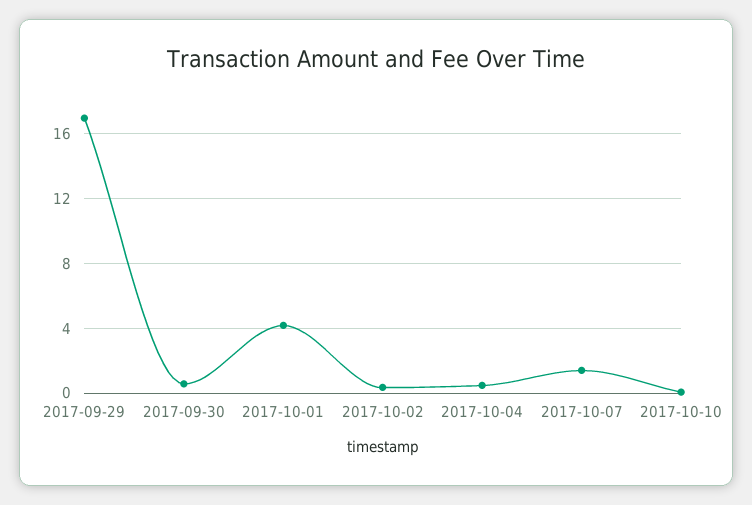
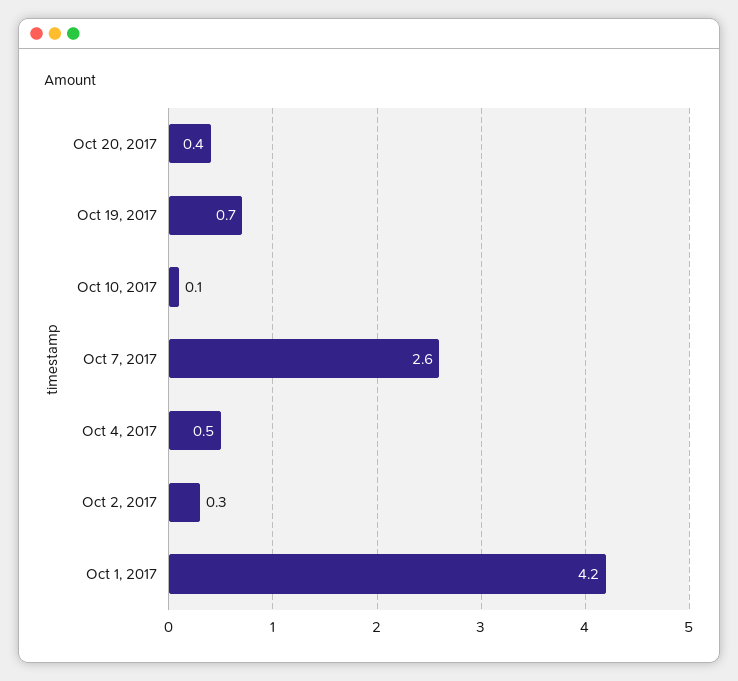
2017-09-29: 17 -> none
2017-09-30: 0.5 -> none
2017-10-07: 1.5 -> 2.6
Oct 20, 2017: none -> 0.4
Oct 19, 2017: none -> 0.7

